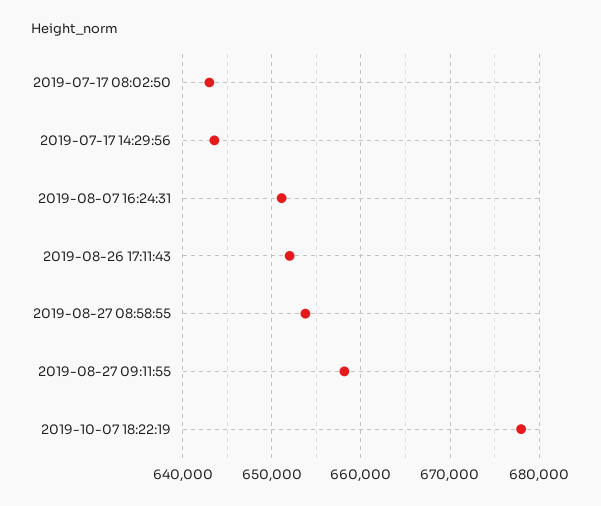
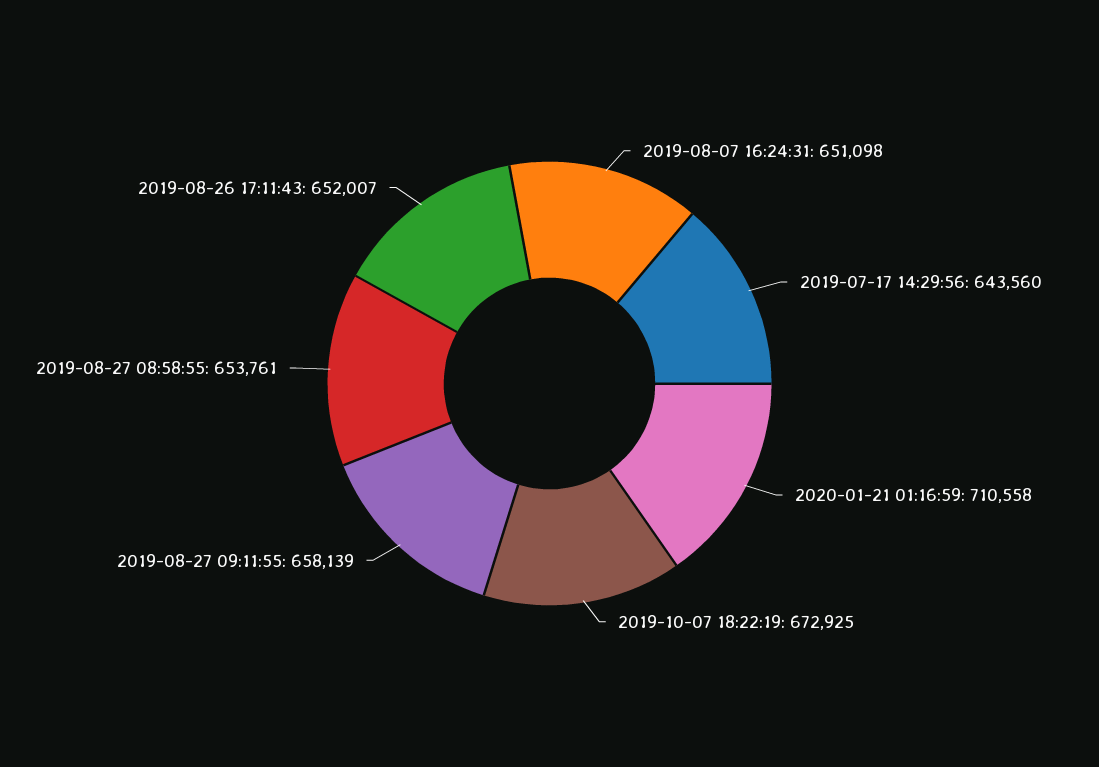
2019-07-17 08:02:50: 643000 -> none
2019-10-07 18:22:19: 678000 -> 672925
2020-01-21 01:16:59: none -> 710558

